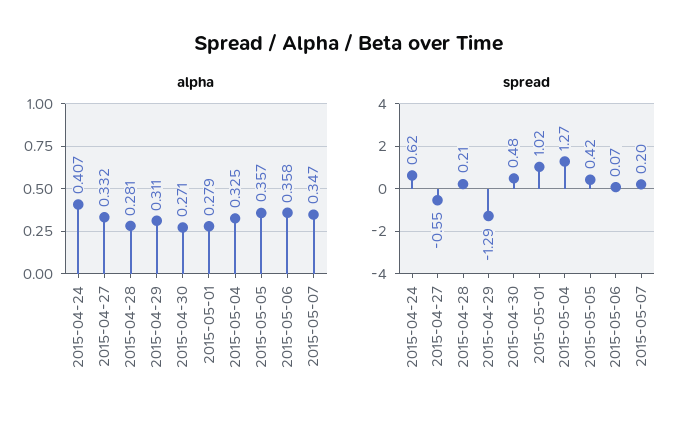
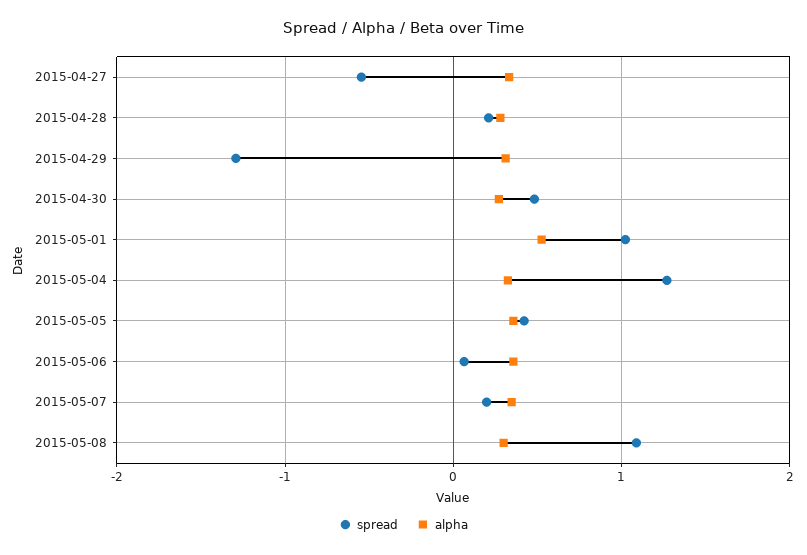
alpha, 2015-04-24: 0.407 -> none
alpha, 2015-05-01: 0.279 -> 0.5
spread, 2015-04-24: 0.62 -> none
spread, 2015-05-08: none -> 1.1
alpha, 2015-05-08: none -> 0.3

